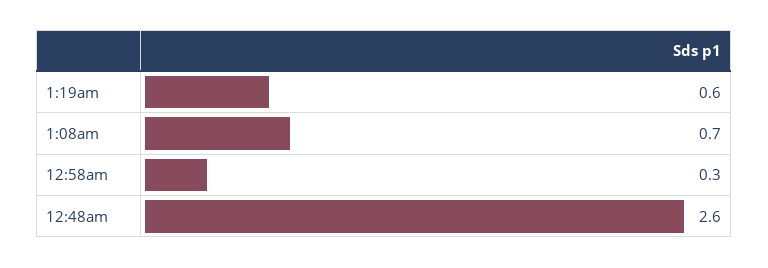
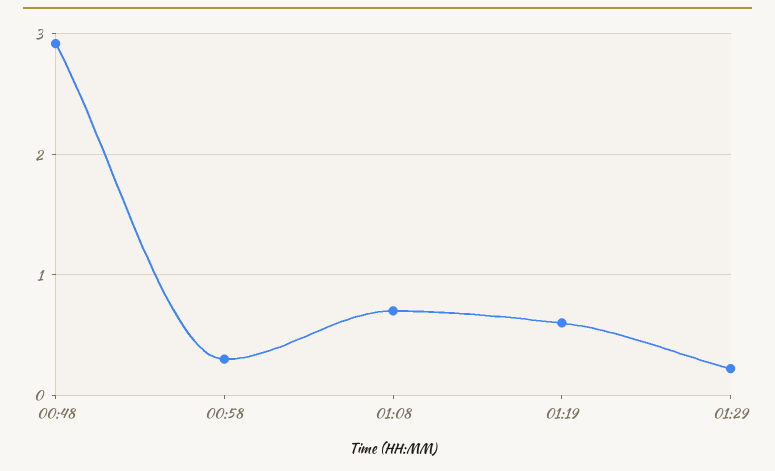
12:48am: 2.6 -> 2.9
01:29: none -> 0.2

